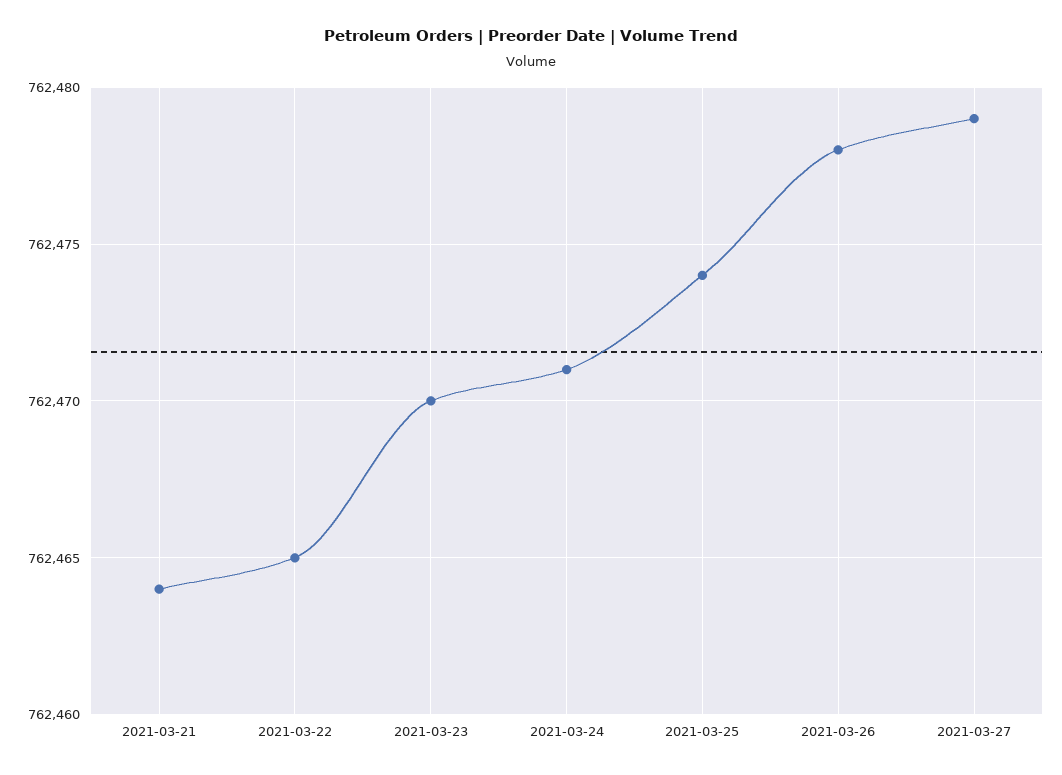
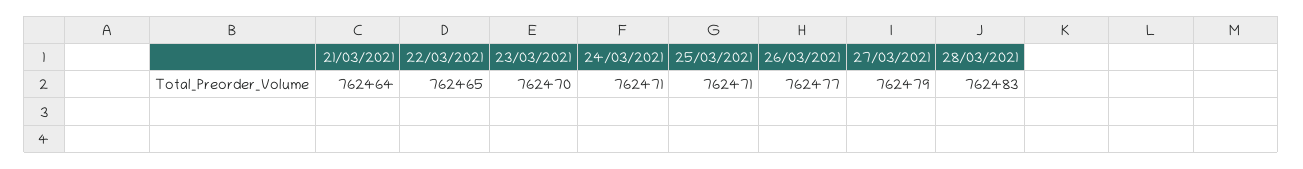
2021-03-25: 762474 -> 762471
2021-03-26: 762478 -> 762477
28/03/2021: none -> 762483

